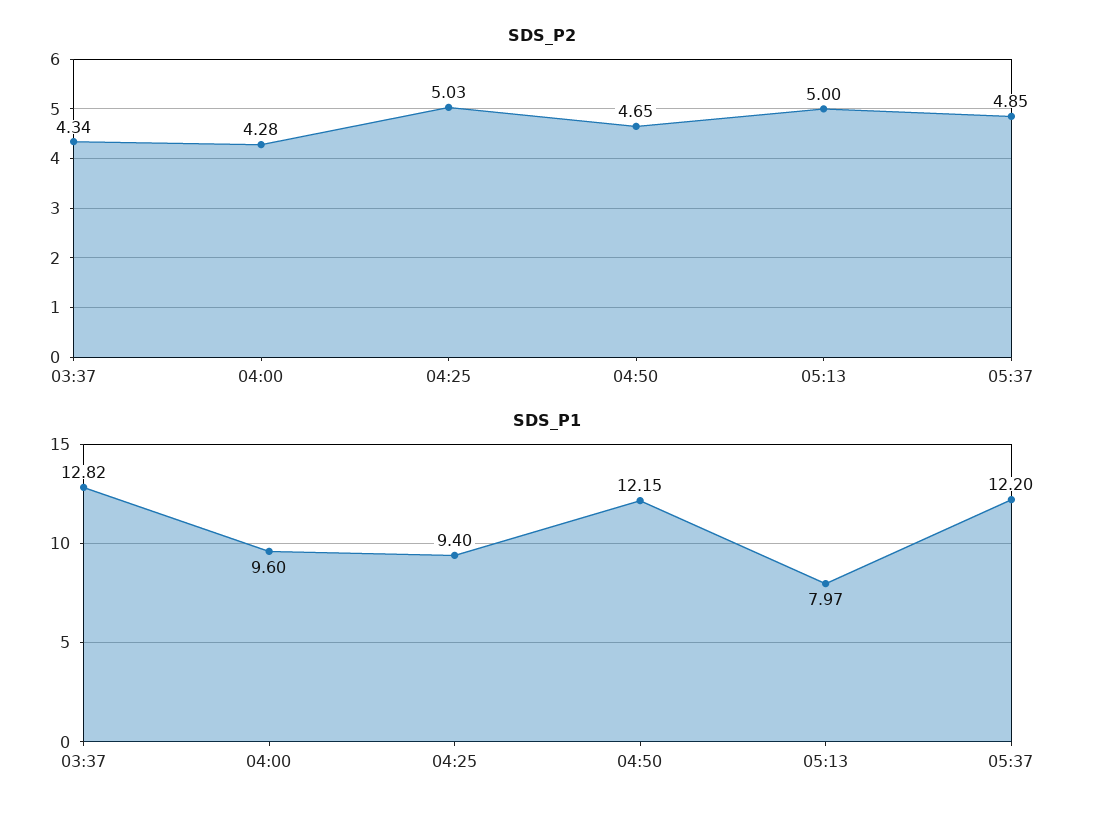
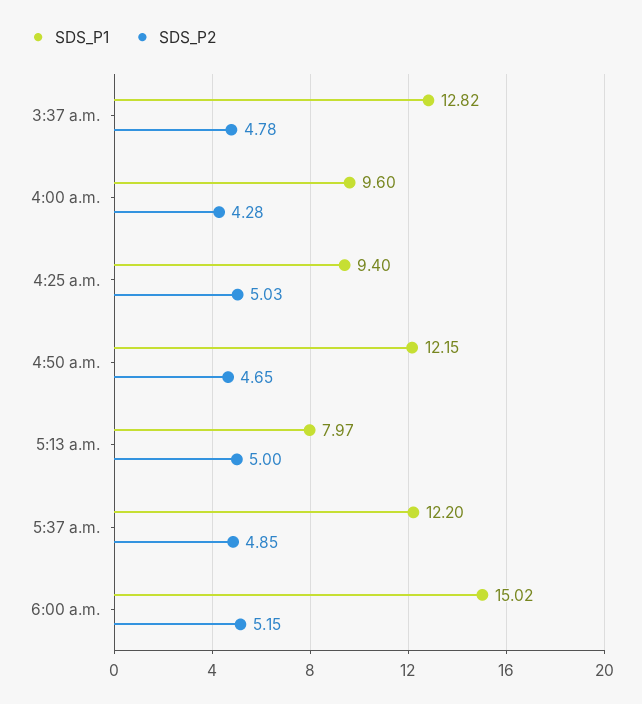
SDS_P2, 03:37: 4.34 -> 4.78
SDS_P1, 6:00 a.m.: none -> 15.02
SDS_P2, 6:00 a.m.: none -> 5.15

